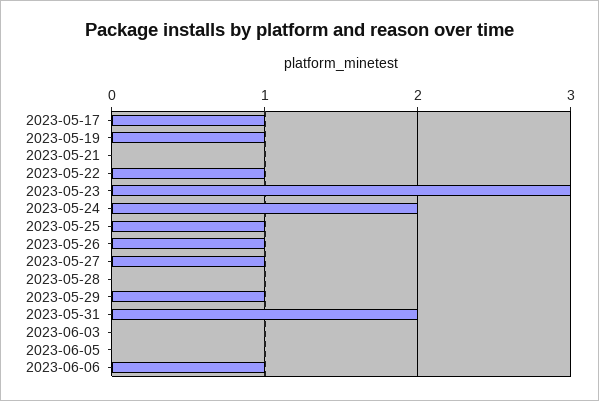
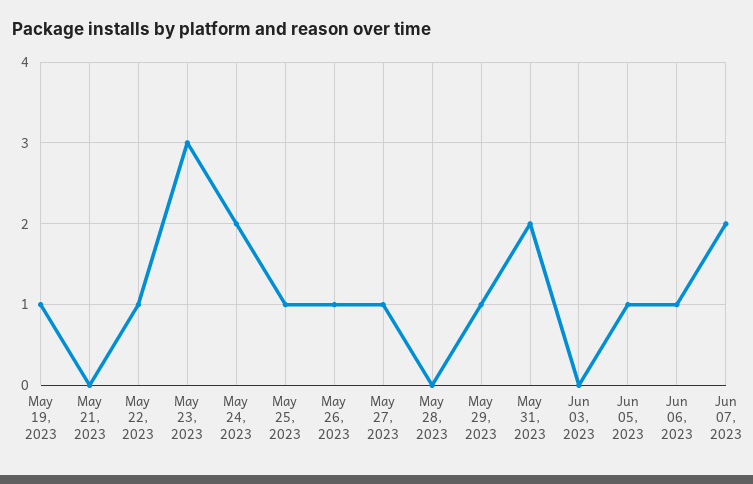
2023-05-17: 1 -> none
2023-06-05: 0 -> 1
Jun 07, 2023: none -> 2

